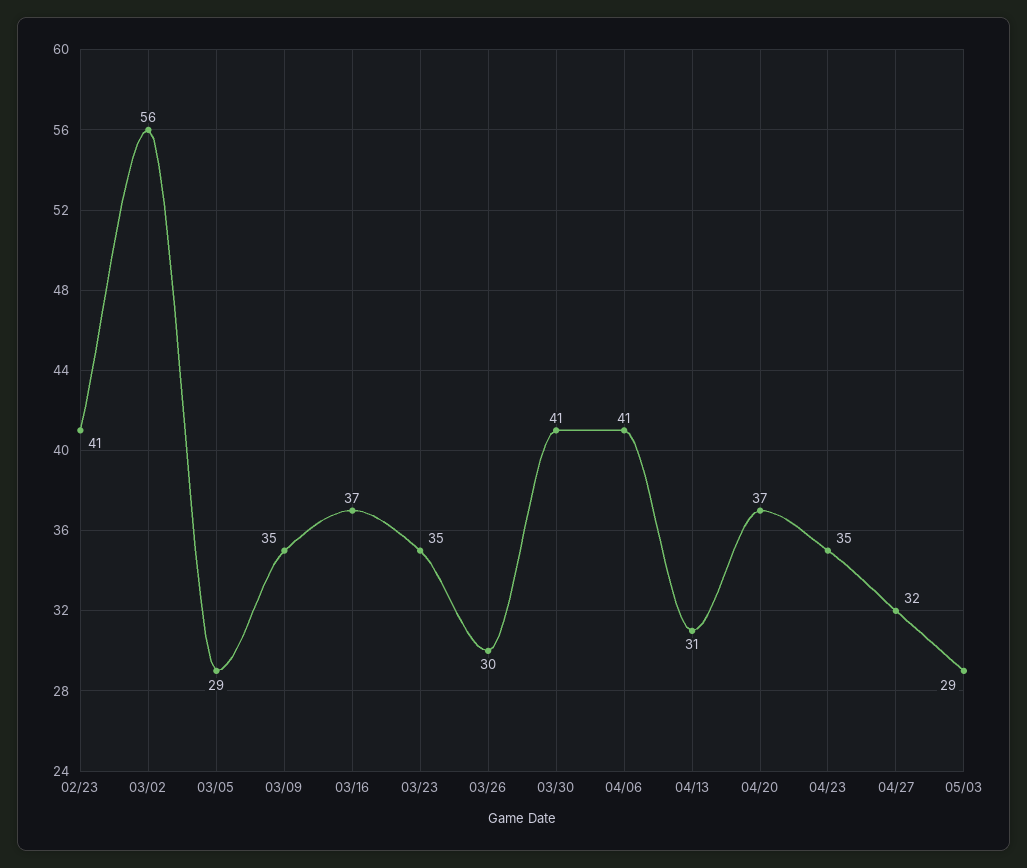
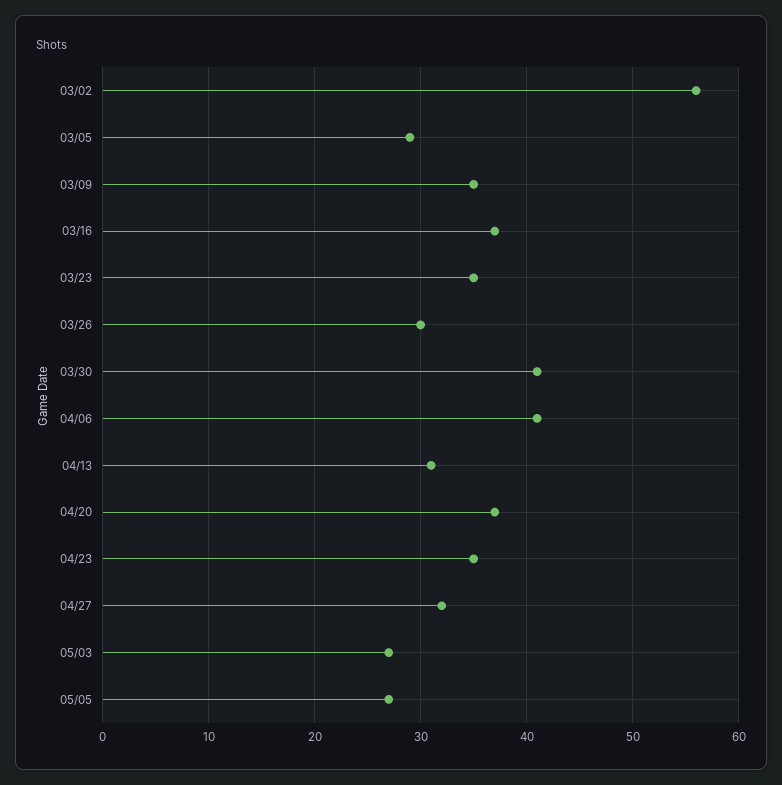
02/23: 41 -> none
05/03: 29 -> 27
05/05: none -> 27

